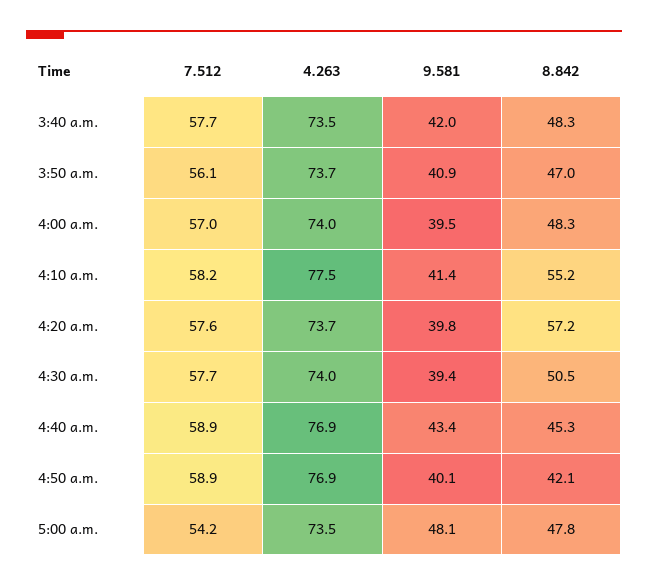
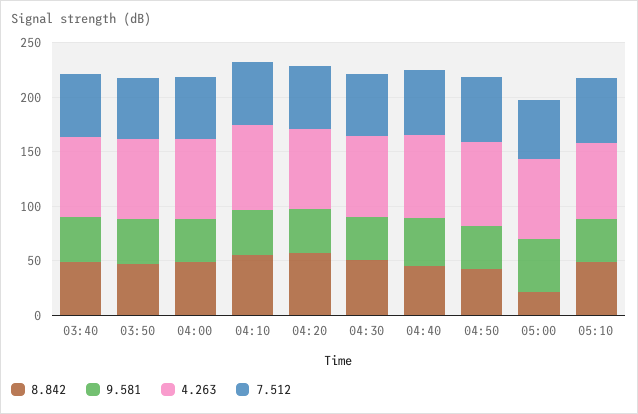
8.842, 5:00 a.m.: 47.8 -> 20
8.842, 05:10: none -> 50
9.581, 05:10: none -> 40
4.263, 05:10: none -> 70
7.512, 05:10: none -> 60

